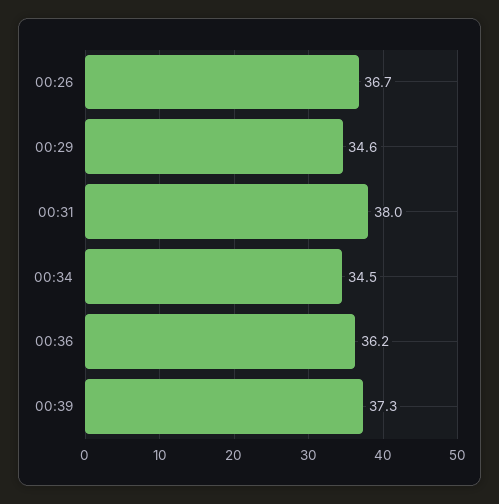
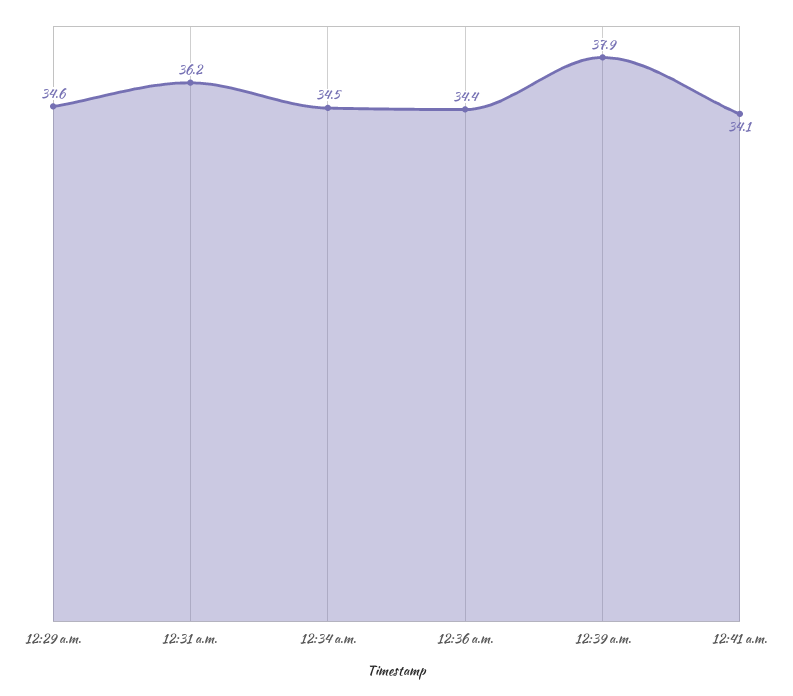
00:26: 36.7 -> none
00:31: 38 -> 36.2
00:36: 36.2 -> 34.4
00:39: 37.3 -> 37.9
12:41 a.m.: none -> 34.1

